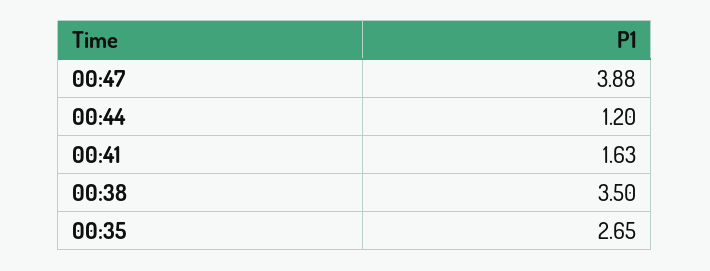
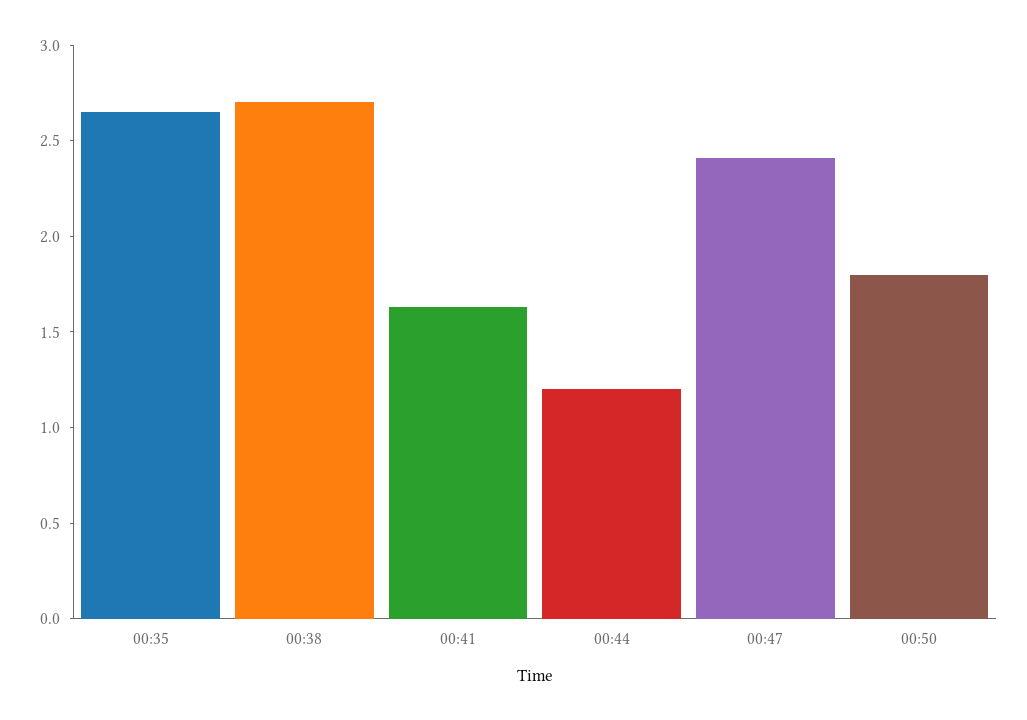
00:47: 3.88 -> 2.4
00:38: 3.5 -> 2.7
00:50: none -> 1.8

